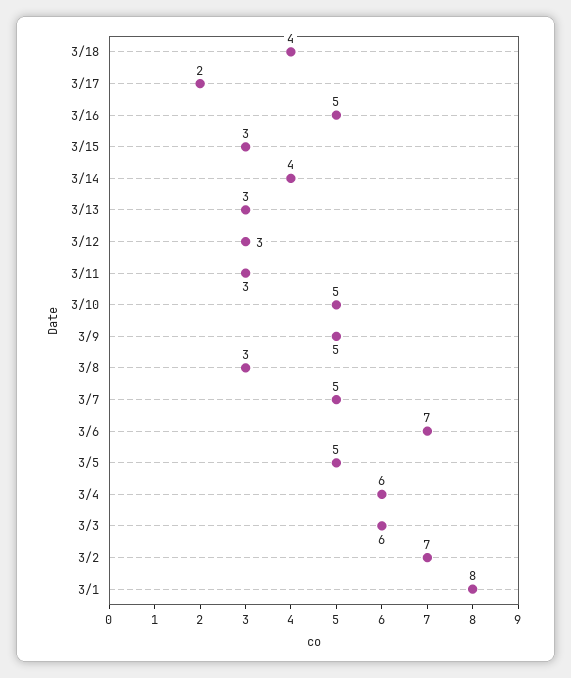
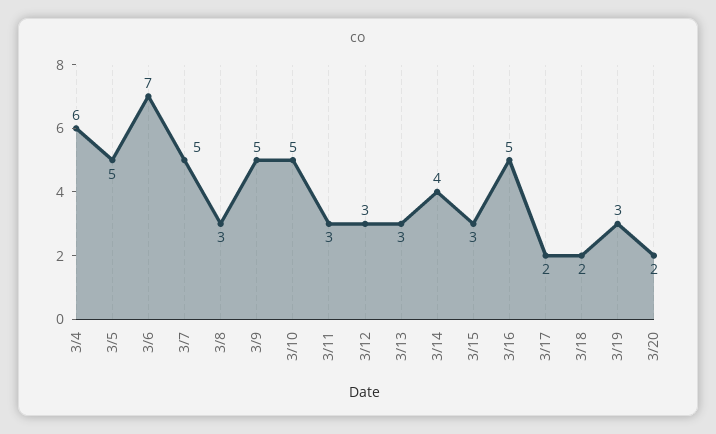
3/18: 4 -> 2
3/3: 6 -> none
3/2: 7 -> none
3/1: 8 -> none
3/19: none -> 3
3/20: none -> 2

